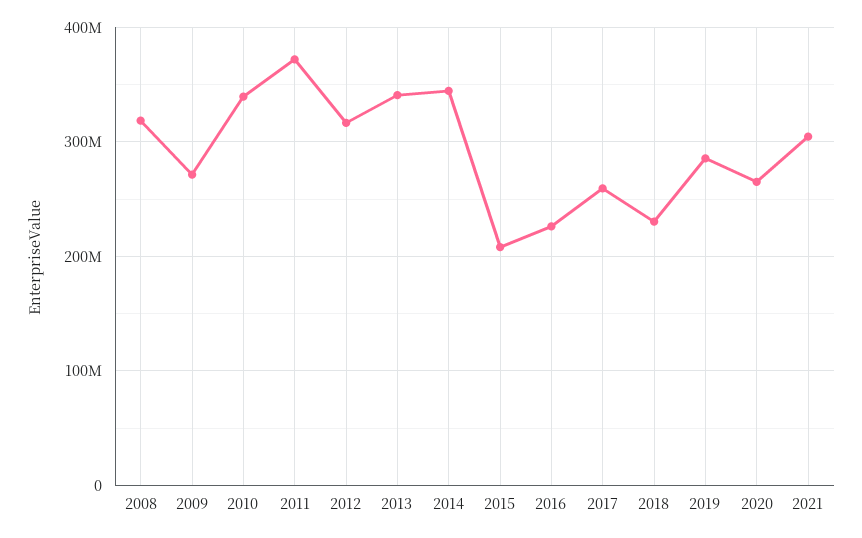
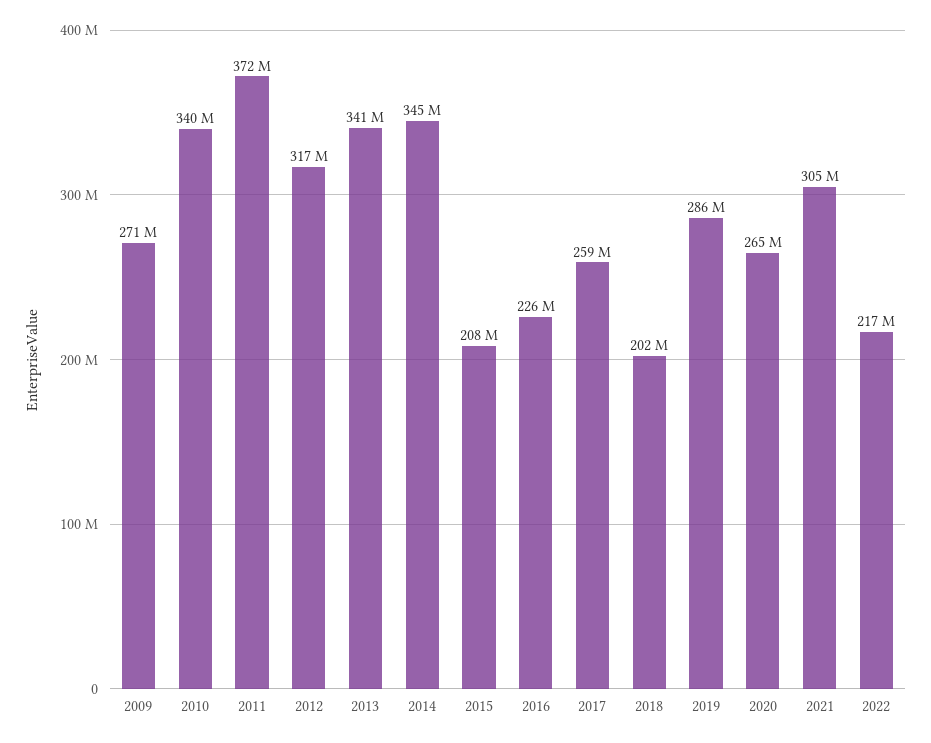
2008: 320000000 -> none
2018: 230000000 -> 202000000
2022: none -> 217000000

